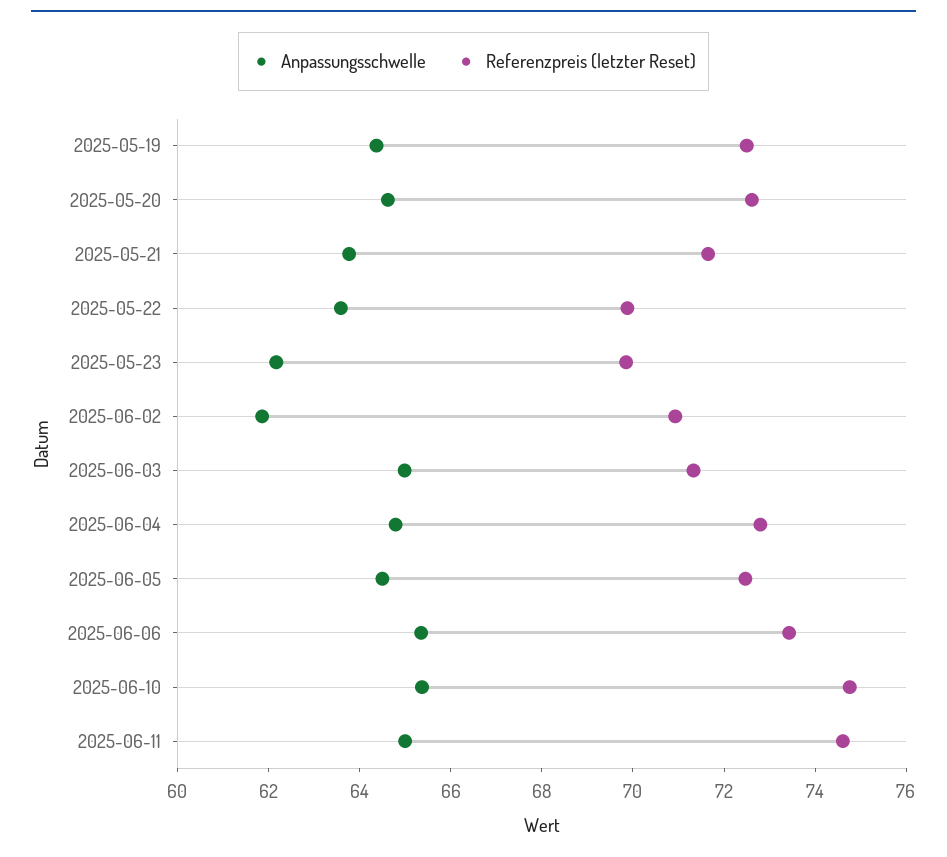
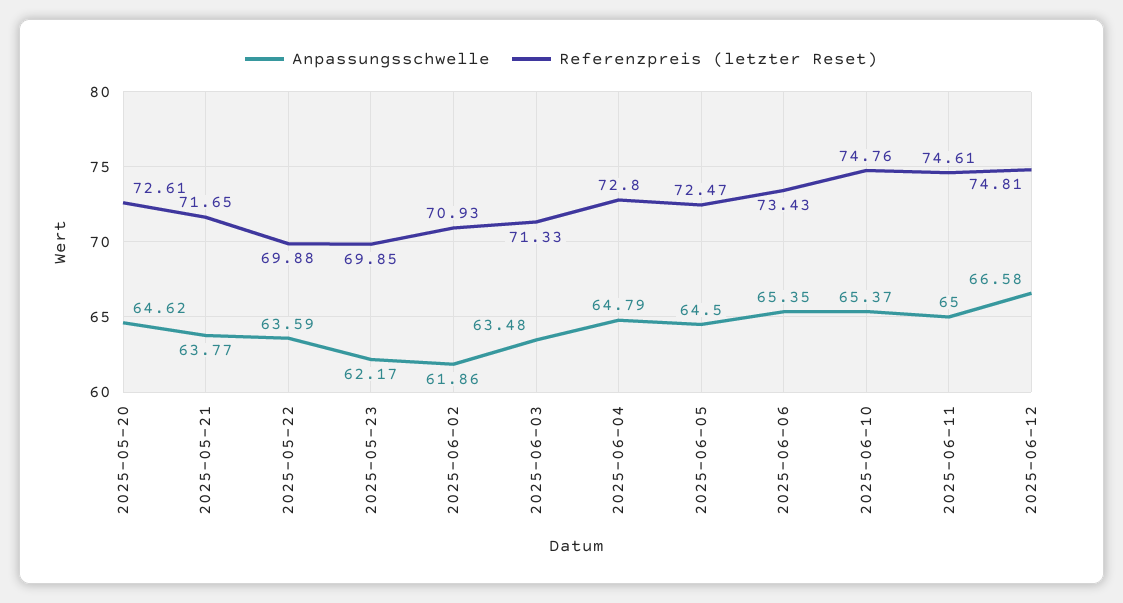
Anpassungsschwelle, 2025-05-19: 64.5 -> none
Referenzpreis (letzter Reset), 2025-05-19: 72.5 -> none
Anpassungsschwelle, 2025-06-03: 65 -> 63.48
Anpassungsschwelle, 2025-06-12: none -> 66.58
Referenzpreis (letzter Reset), 2025-06-12: none -> 74.81

